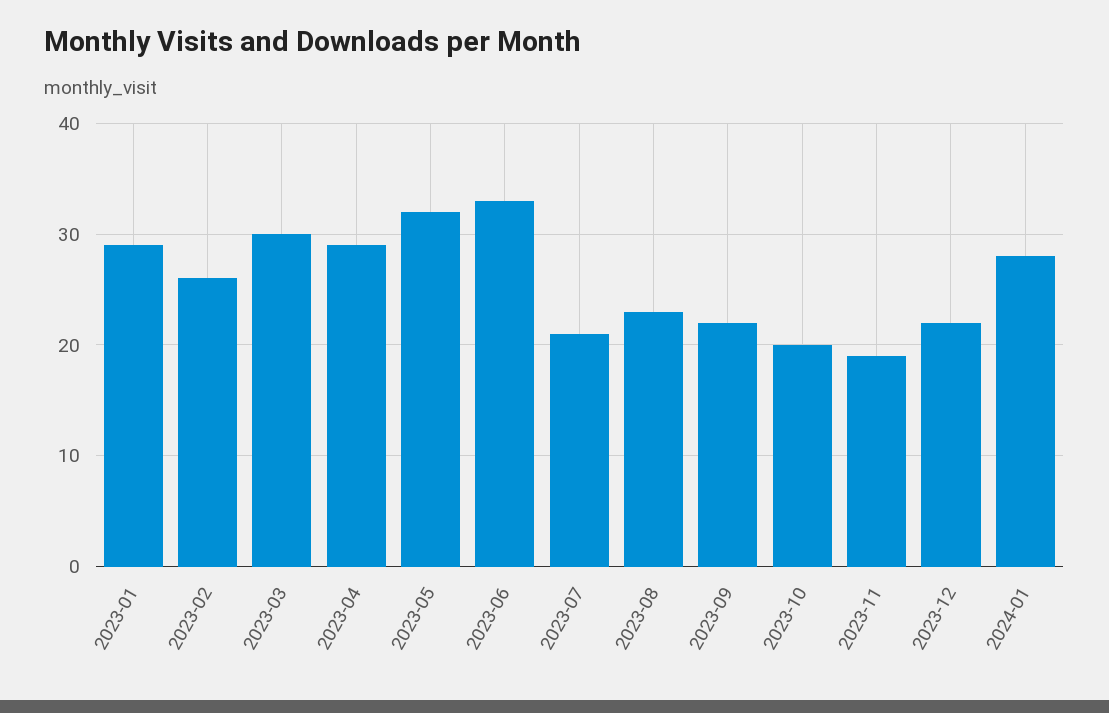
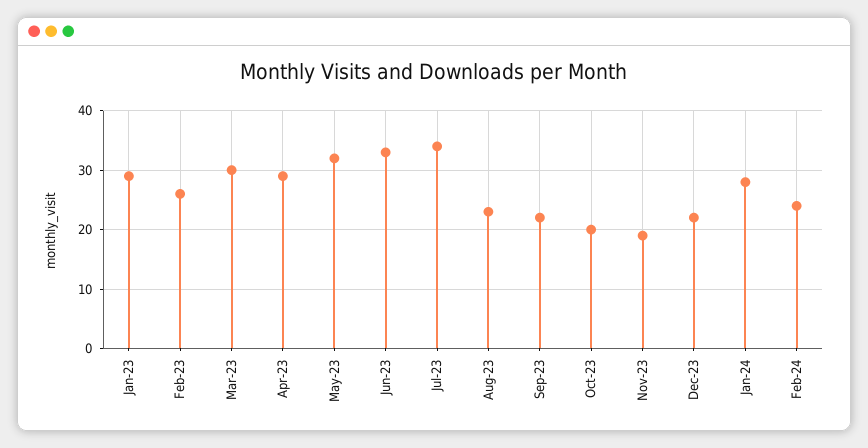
2023-07: 21 -> 35
Feb-24: none -> 25

